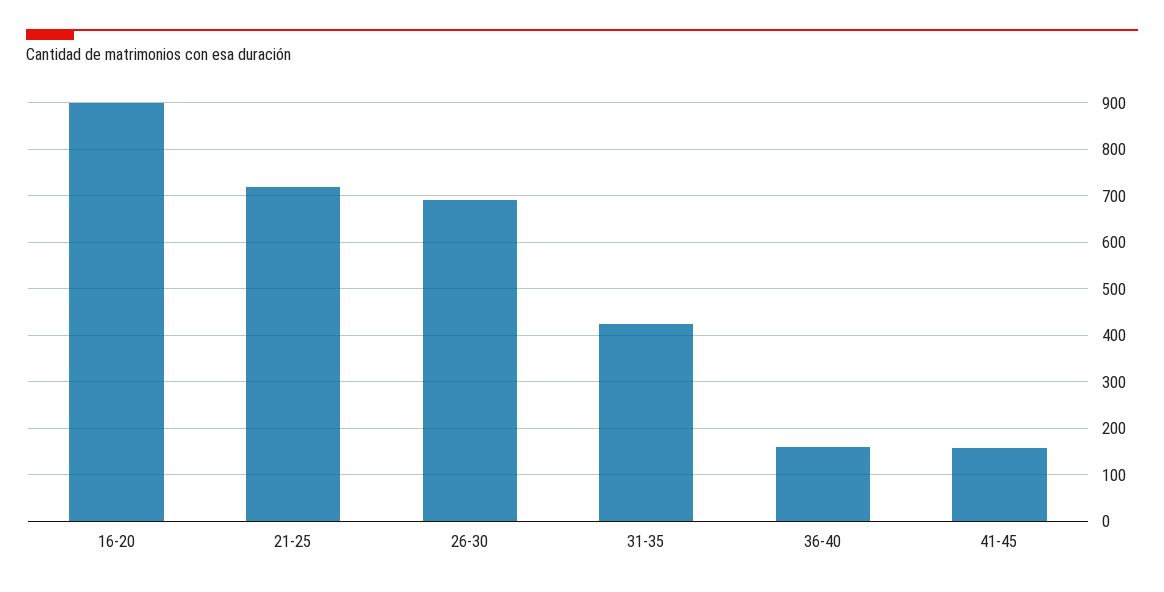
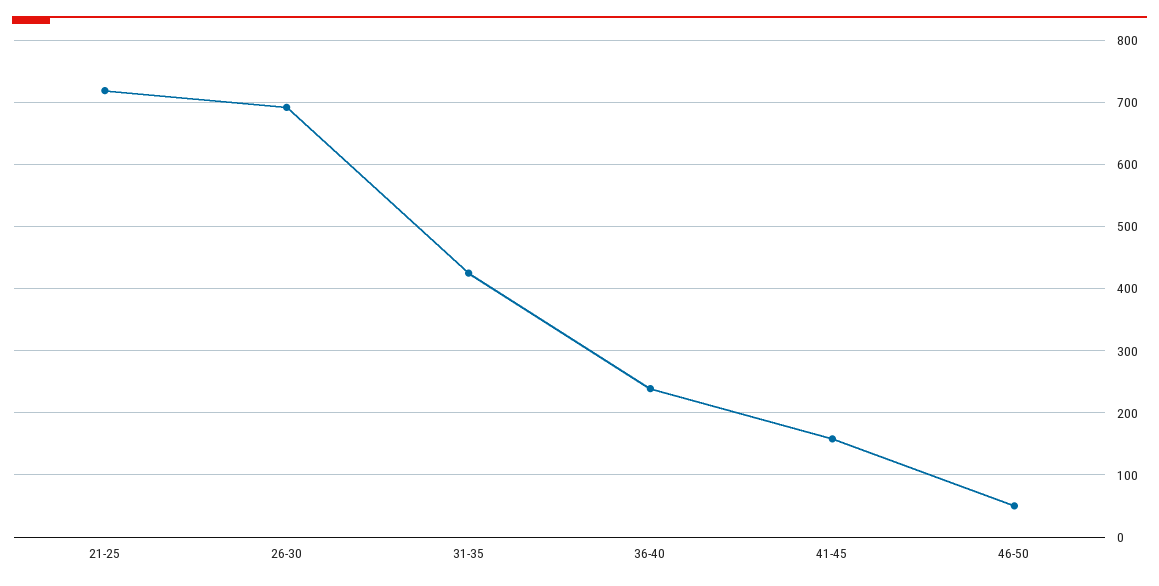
16-20: 900 -> none
36-40: 160 -> 240
46-50: none -> 50

